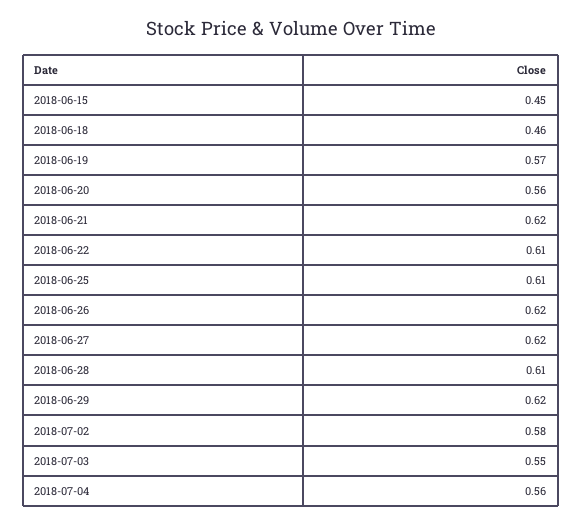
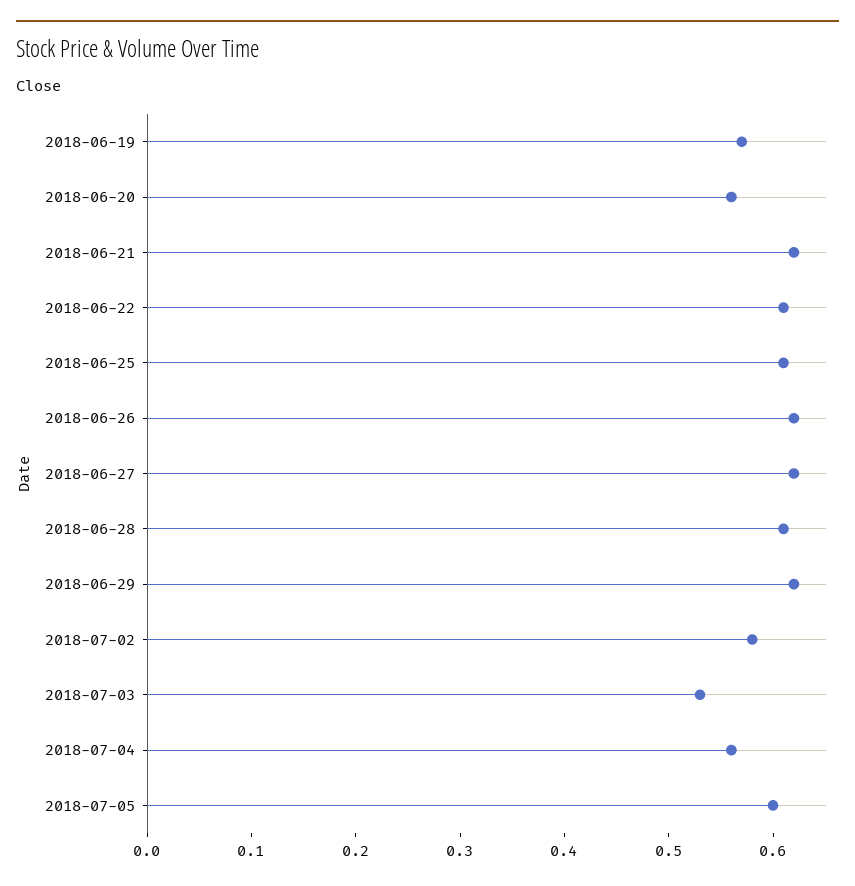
2018-06-15: 0.45 -> none
2018-06-18: 0.46 -> none
2018-07-03: 0.55 -> 0.53
2018-07-05: none -> 0.6

